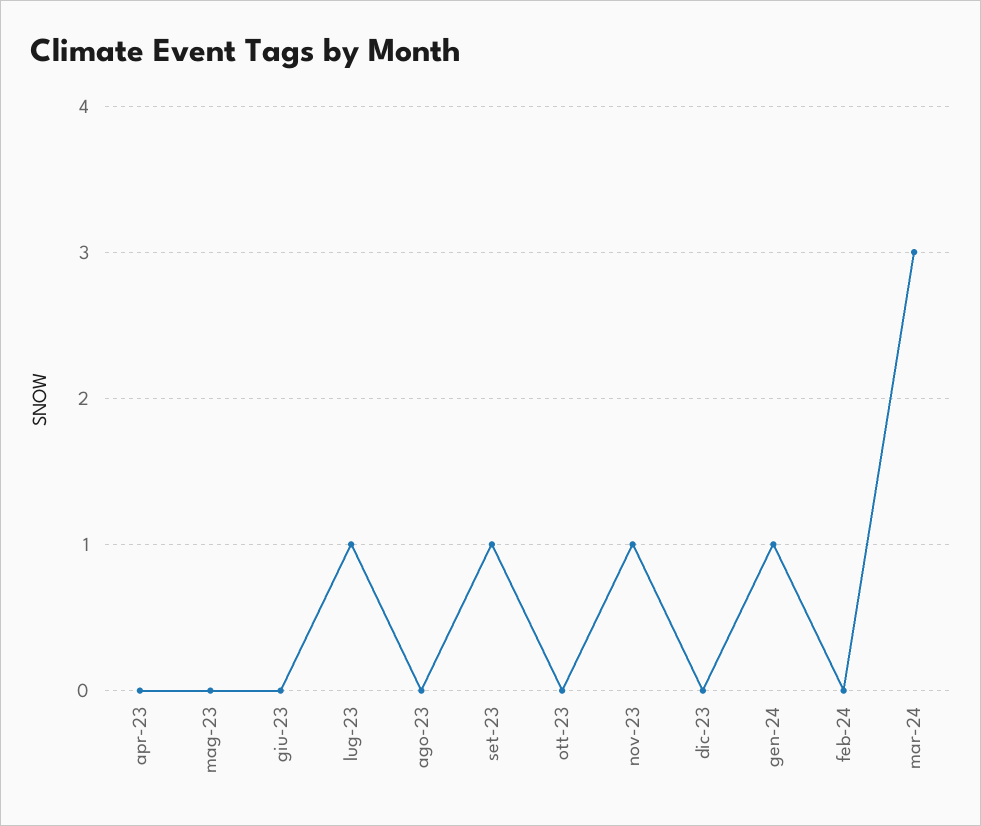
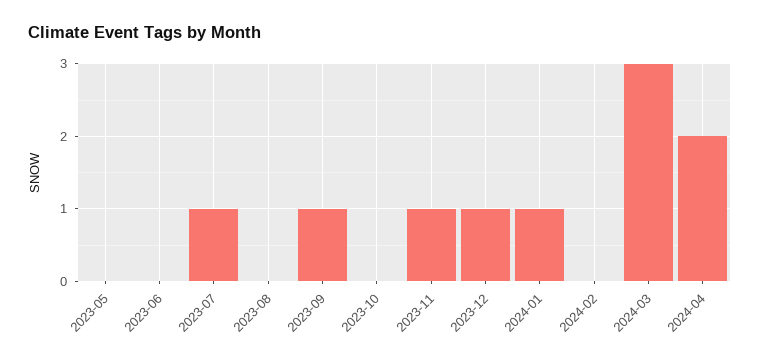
apr-23: 0 -> none
dic-23: 0 -> 1
2024-04: none -> 2

